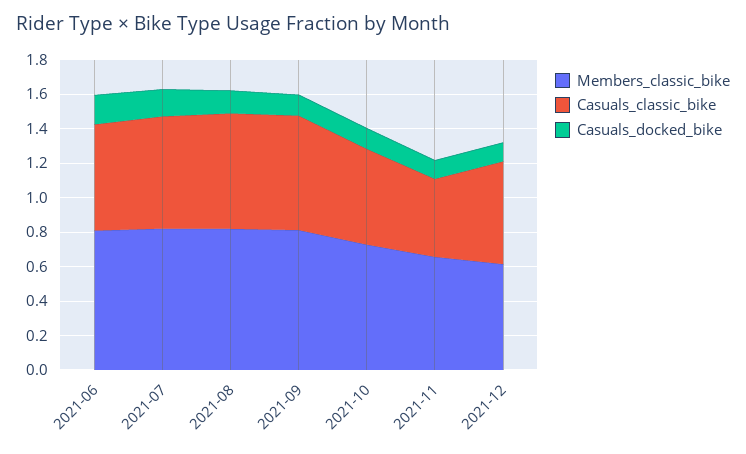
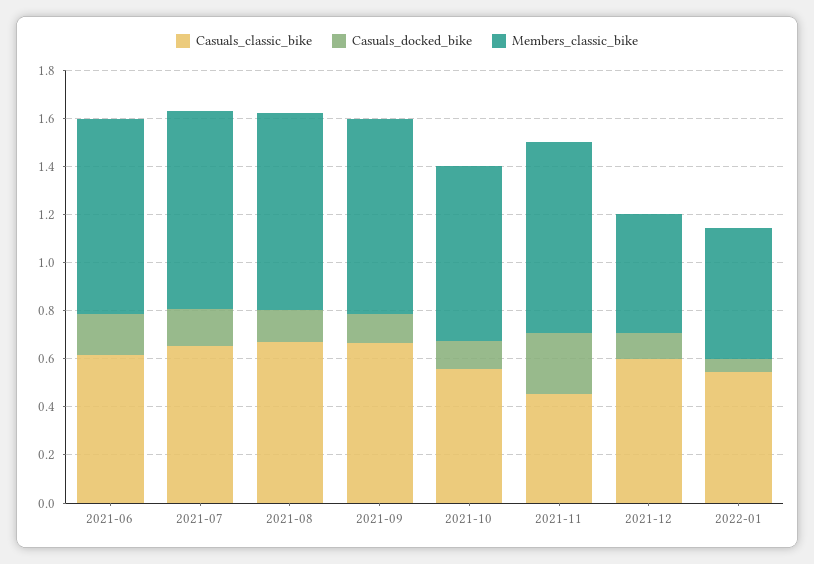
Members_classic_bike, 2021-11: 0.65 -> 0.8
Casuals_docked_bike, 2021-11: 0.1 -> 0.25
Members_classic_bike, 2021-12: 0.6 -> 0.5
Casuals_classic_bike, 2022-01: none -> 0.55
Casuals_docked_bike, 2022-01: none -> 0.05
Members_classic_bike, 2022-01: none -> 0.55

